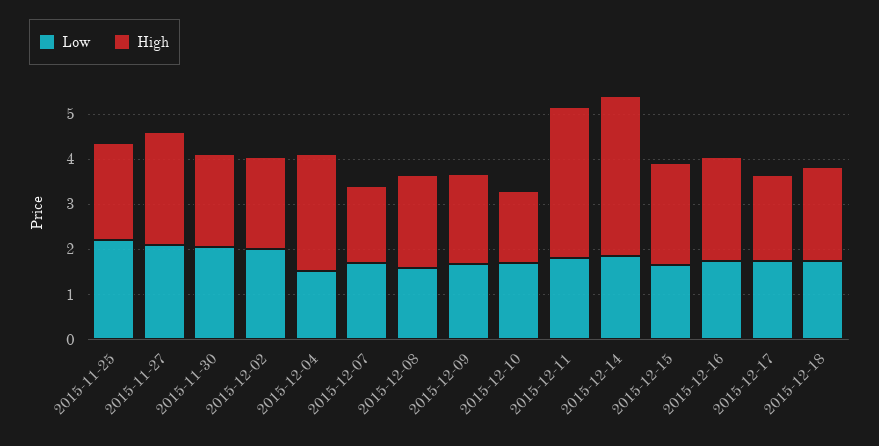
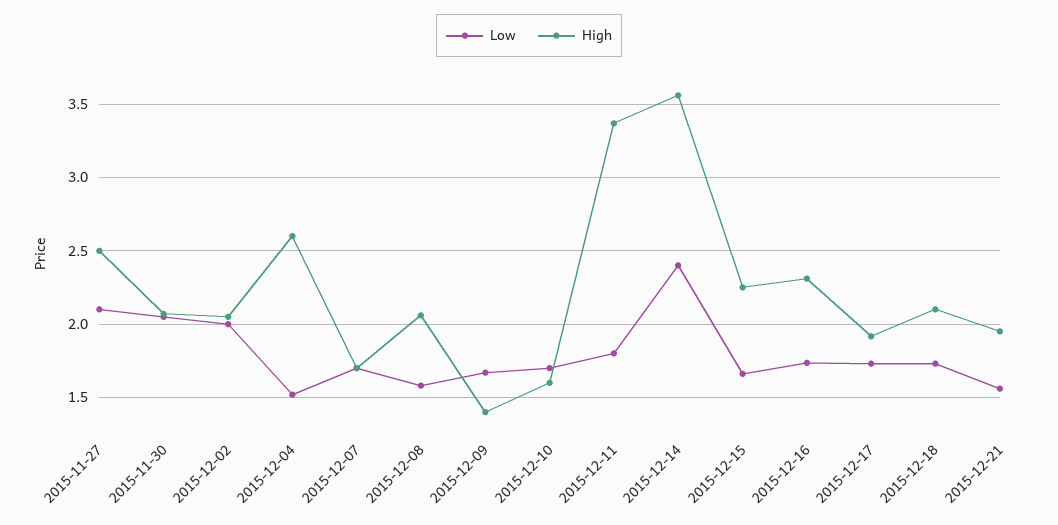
Low, 2015-11-25: 2.2 -> none
High, 2015-11-25: 2.2 -> none
High, 2015-12-09: 2 -> 1.4
Low, 2015-12-14: 1.8 -> 2.4
Low, 2015-12-21: none -> 1.55
High, 2015-12-21: none -> 1.95

